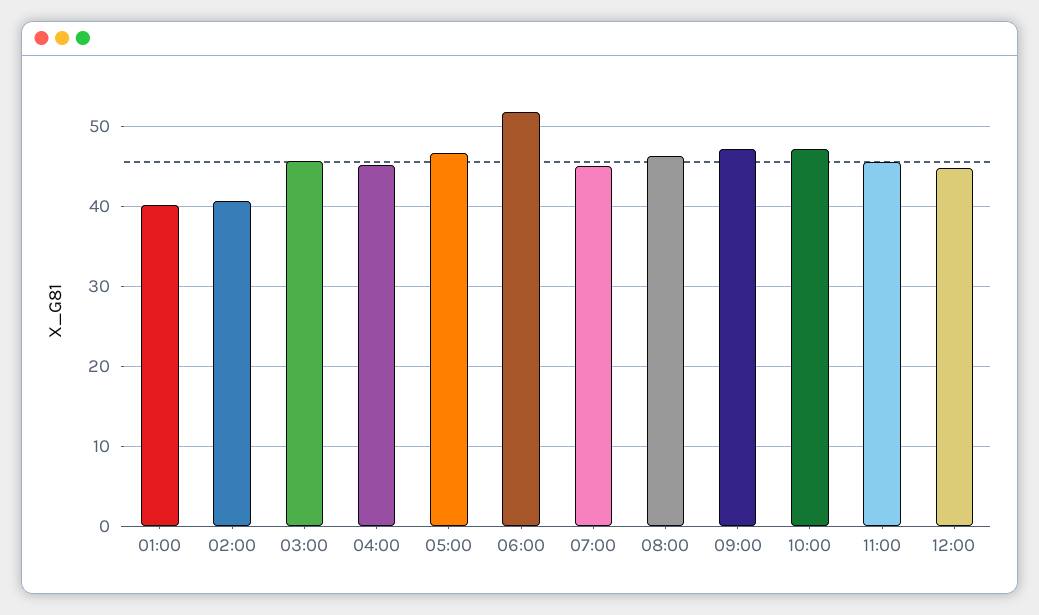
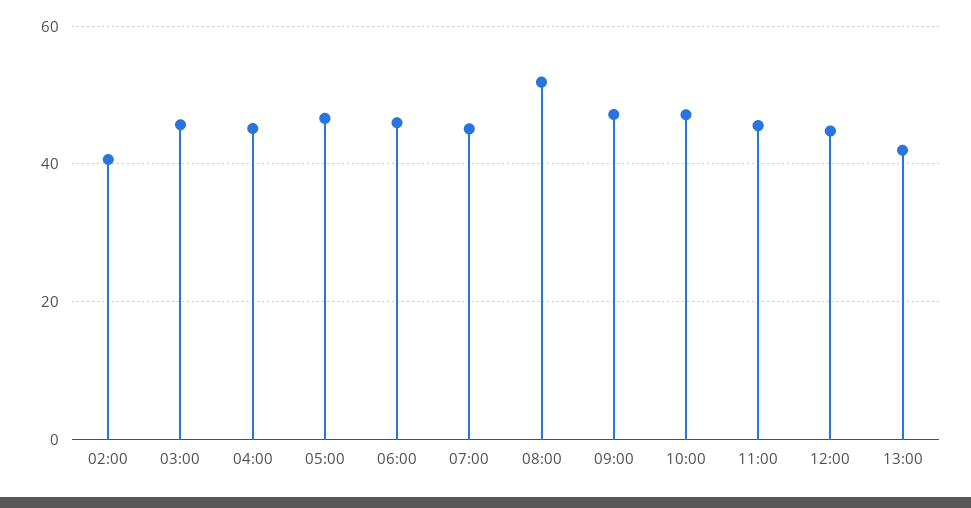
01:00: 40 -> none
06:00: 52 -> 46
08:00: 46 -> 52
13:00: none -> 42

